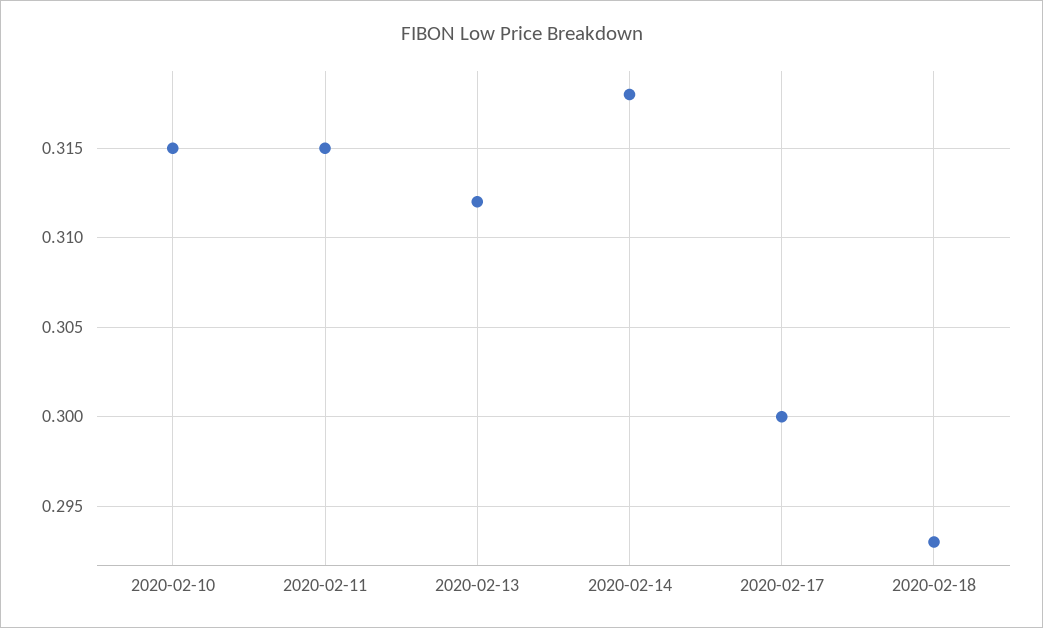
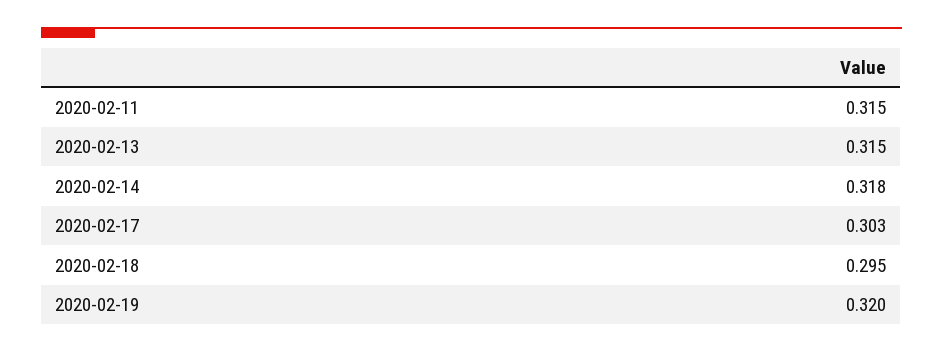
2020-02-10: 0.315 -> none
2020-02-13: 0.312 -> 0.315
2020-02-17: 0.3 -> 0.303
2020-02-18: 0.293 -> 0.295
2020-02-19: none -> 0.32

